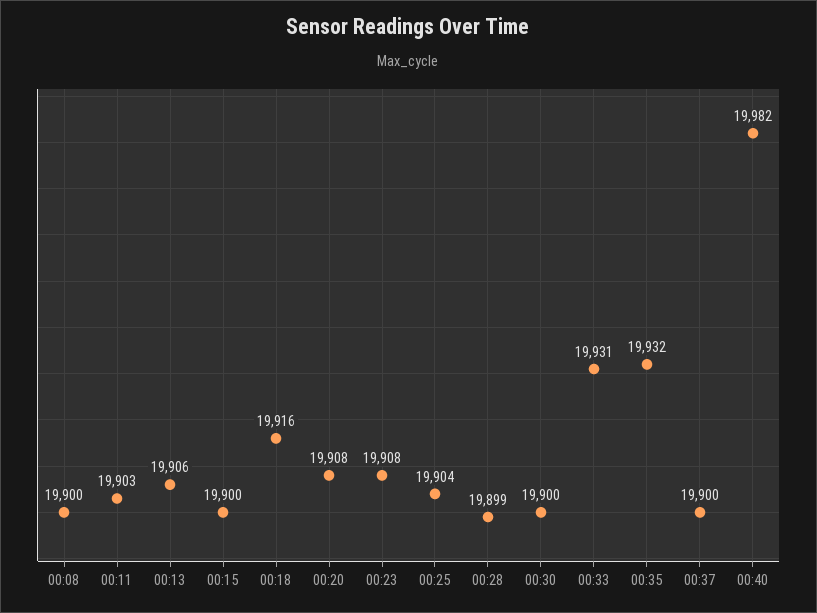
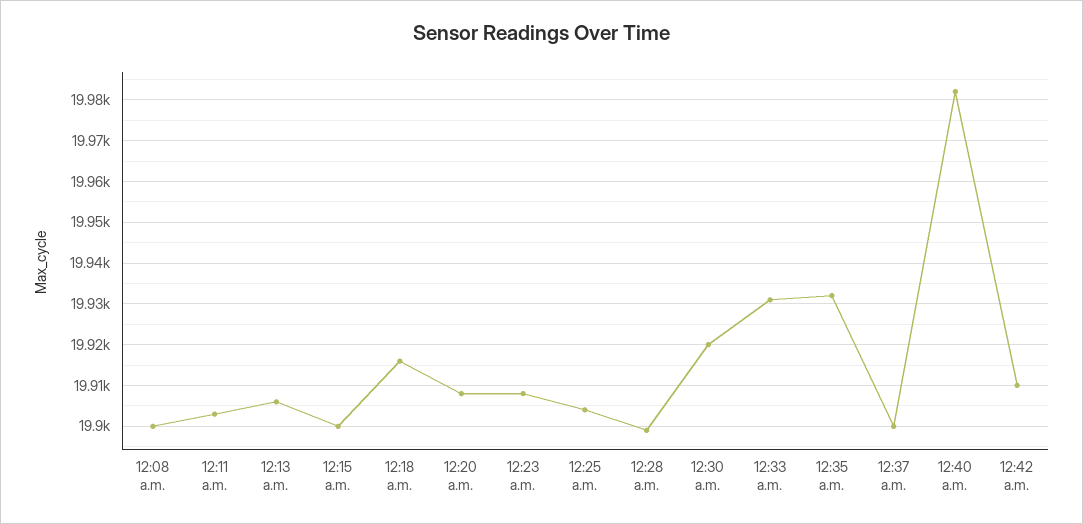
00:30: 19900 -> 19920
12:42 a.m.: none -> 19910

